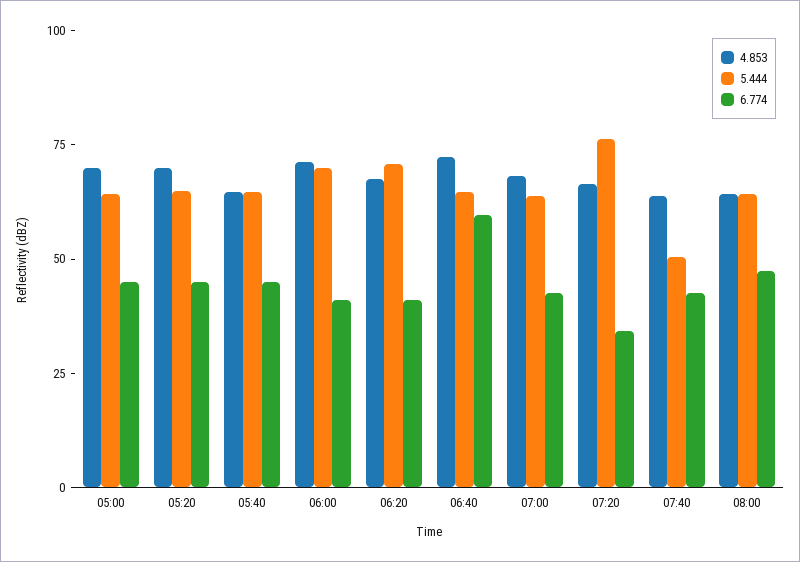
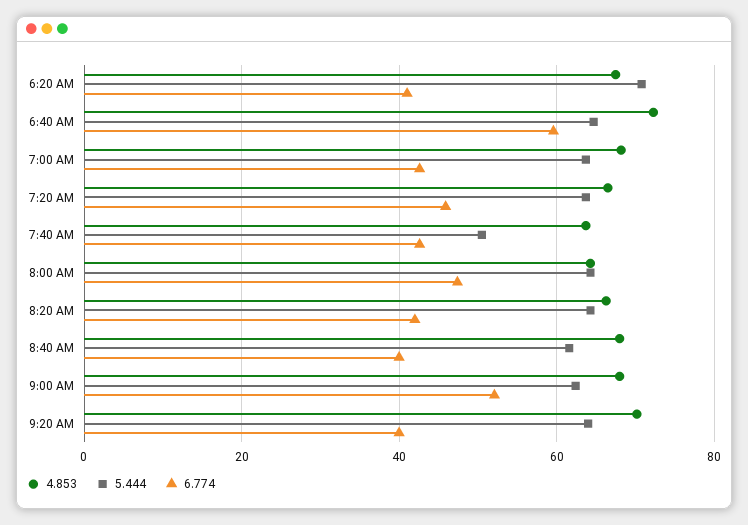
4.853, 05:00: 70 -> none
5.444, 05:00: 65 -> none
6.774, 05:00: 45 -> none
4.853, 05:20: 70 -> none
5.444, 05:20: 65 -> none
6.774, 05:20: 45 -> none
4.853, 05:40: 65 -> none
5.444, 05:40: 65 -> none
6.774, 05:40: 45 -> none
4.853, 06:00: 70 -> none
5.444, 06:00: 70 -> none
6.774, 06:00: 40 -> none
5.444, 07:20: 75 -> 64
6.774, 07:20: 35 -> 46
4.853, 8:20 AM: none -> 66
5.444, 8:20 AM: none -> 64
6.774, 8:20 AM: none -> 42
4.853, 8:40 AM: none -> 68
5.444, 8:40 AM: none -> 62
6.774, 8:40 AM: none -> 40
4.853, 9:00 AM: none -> 68
5.444, 9:00 AM: none -> 62
6.774, 9:00 AM: none -> 52
4.853, 9:20 AM: none -> 70
5.444, 9:20 AM: none -> 64
6.774, 9:20 AM: none -> 40

